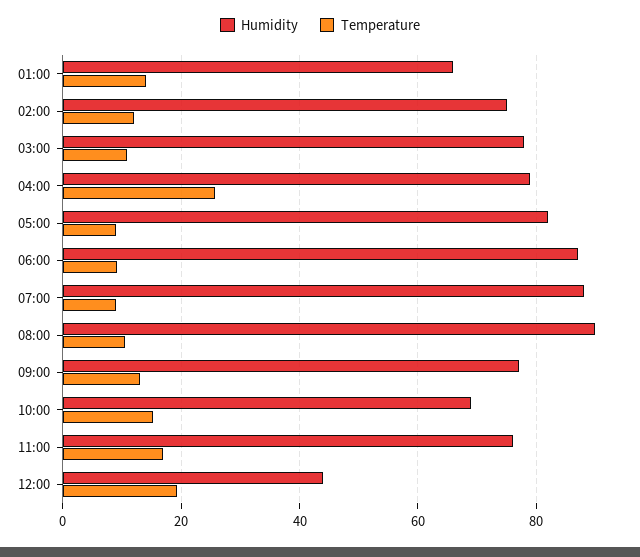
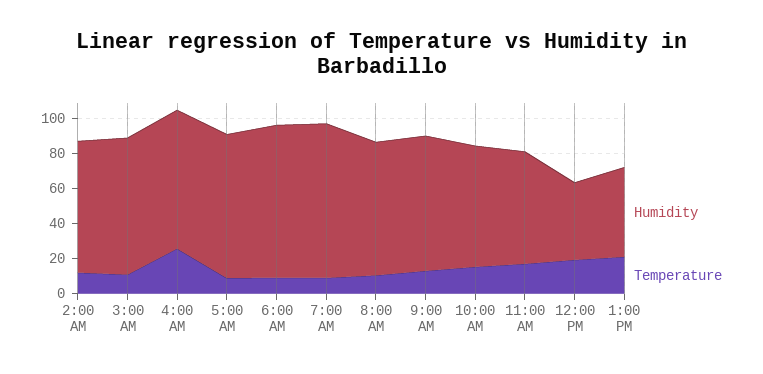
Humidity, 01:00: 66 -> none
Temperature, 01:00: 14 -> none
Humidity, 08:00: 90 -> 75
Humidity, 11:00: 76 -> 65
Humidity, 1:00 PM: none -> 50
Temperature, 1:00 PM: none -> 20

